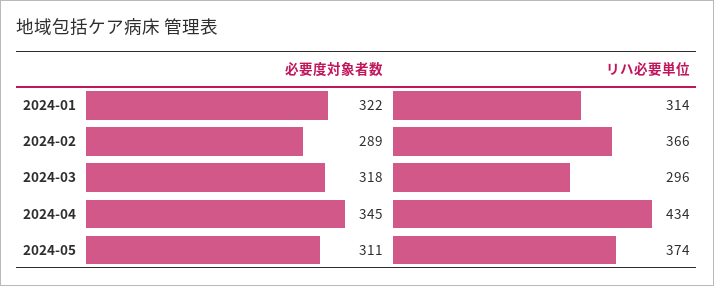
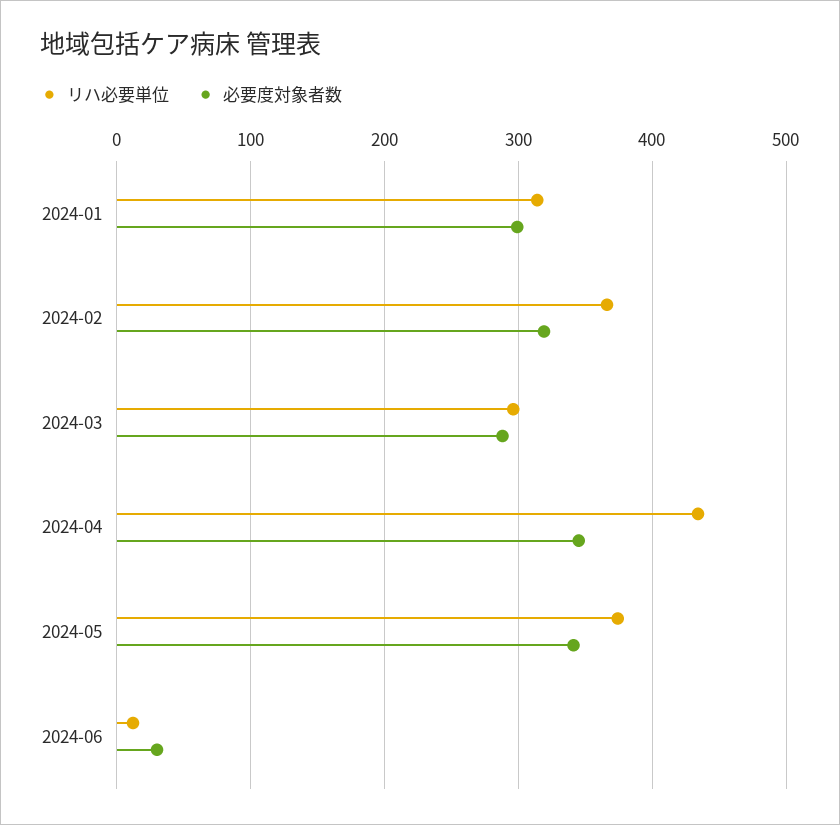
必要度対象者数, 2024-01: 322 -> 300
必要度対象者数, 2024-02: 289 -> 320
必要度対象者数, 2024-03: 318 -> 290
必要度対象者数, 2024-05: 311 -> 340
リハ必要単位, 2024-06: none -> 10
必要度対象者数, 2024-06: none -> 30

